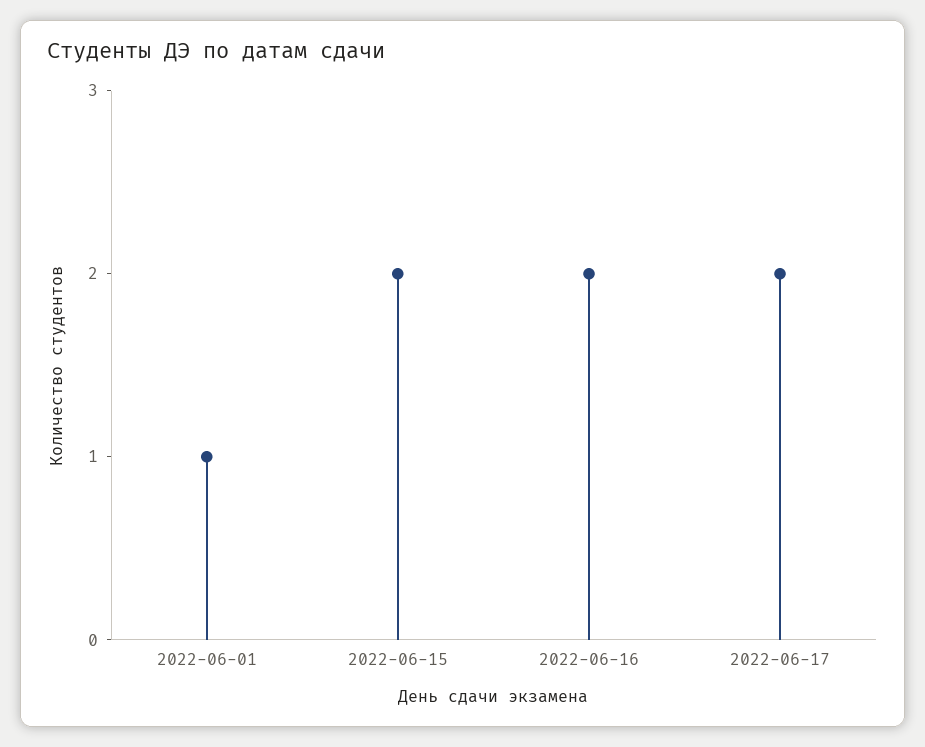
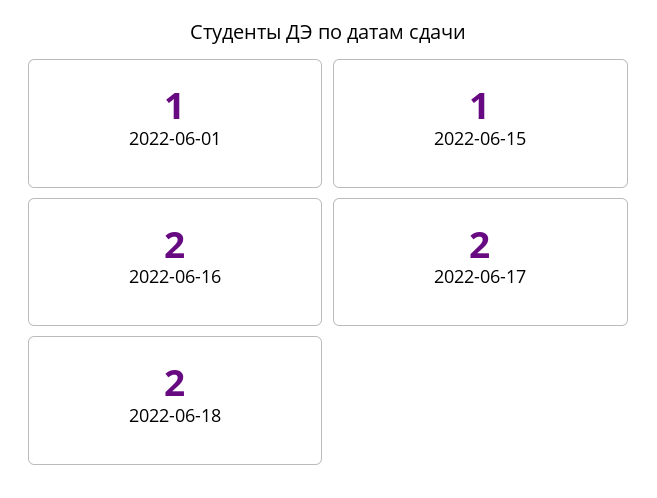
2022-06-15: 2 -> 1
2022-06-18: none -> 2

